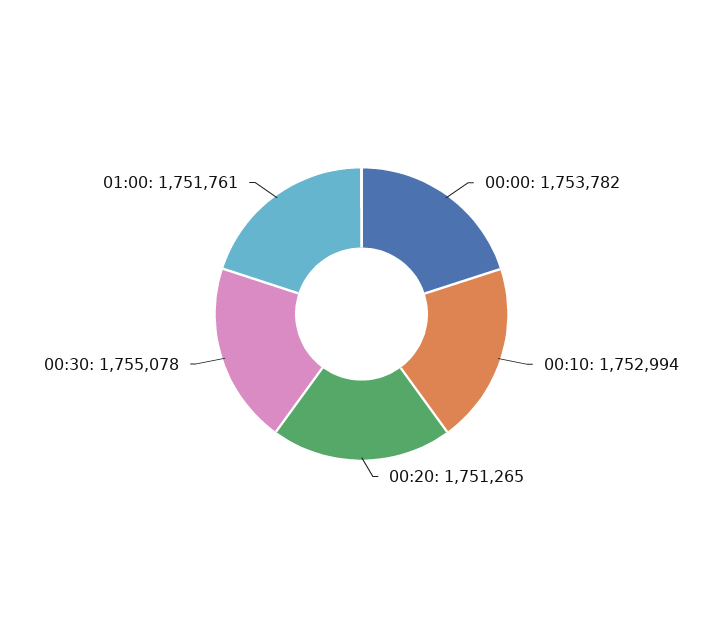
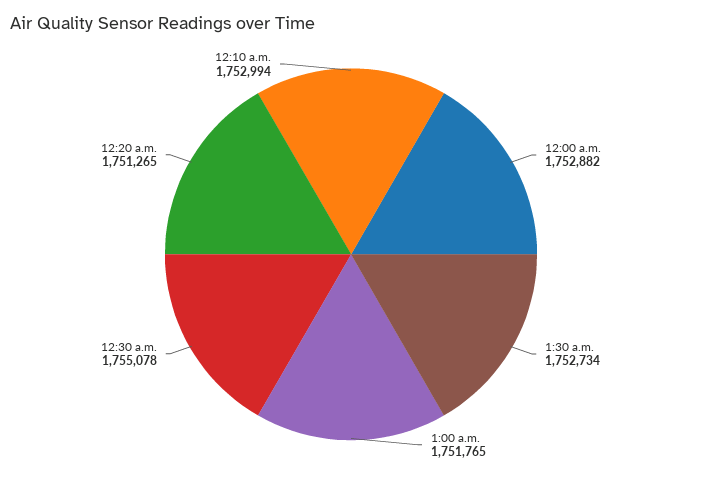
00:00: 1753782 -> 1752882
01:00: 1751761 -> 1751765
1:30 a.m.: none -> 1752734

